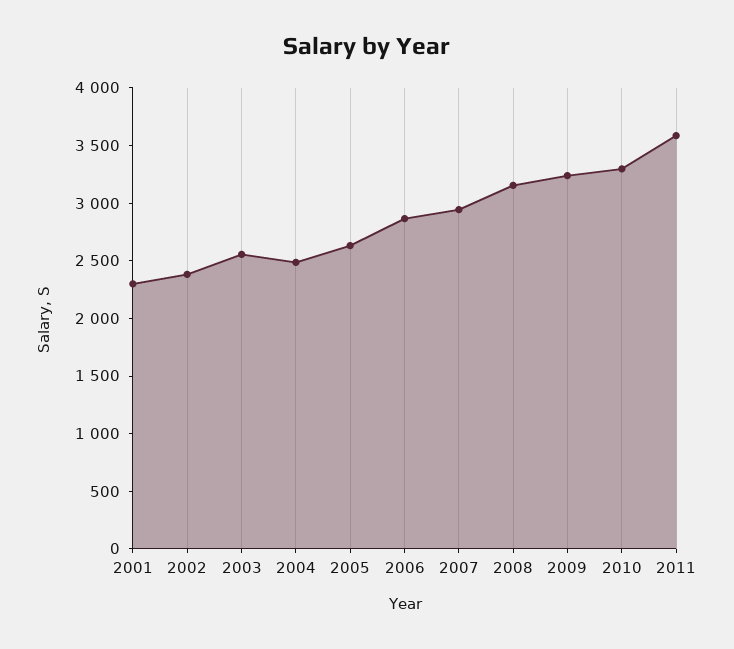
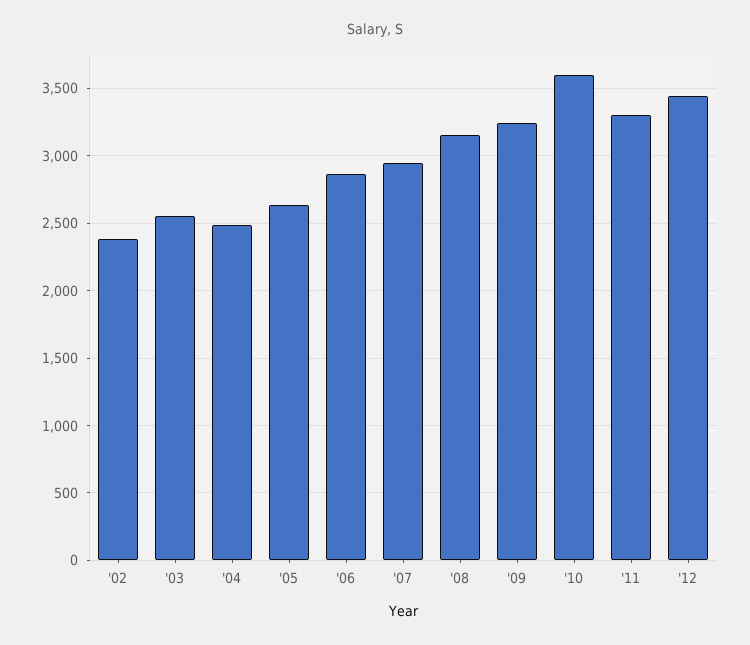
2001: 2300 -> none
2010: 3300 -> 3600
2011: 3600 -> 3300
'12: none -> 3450

